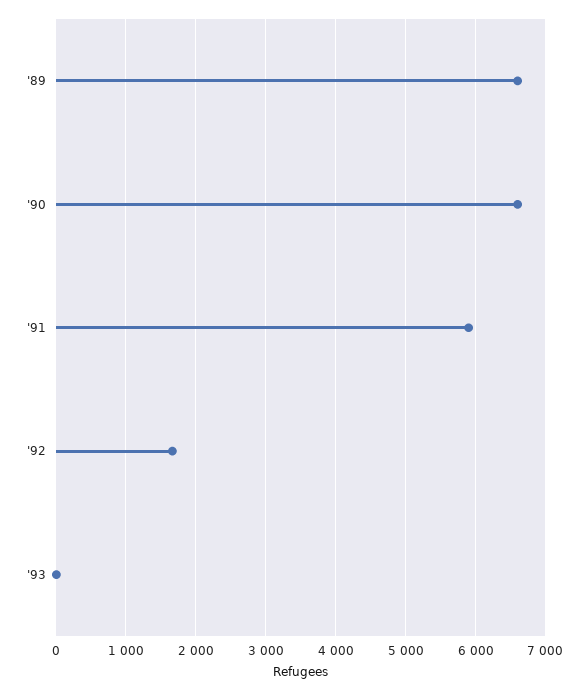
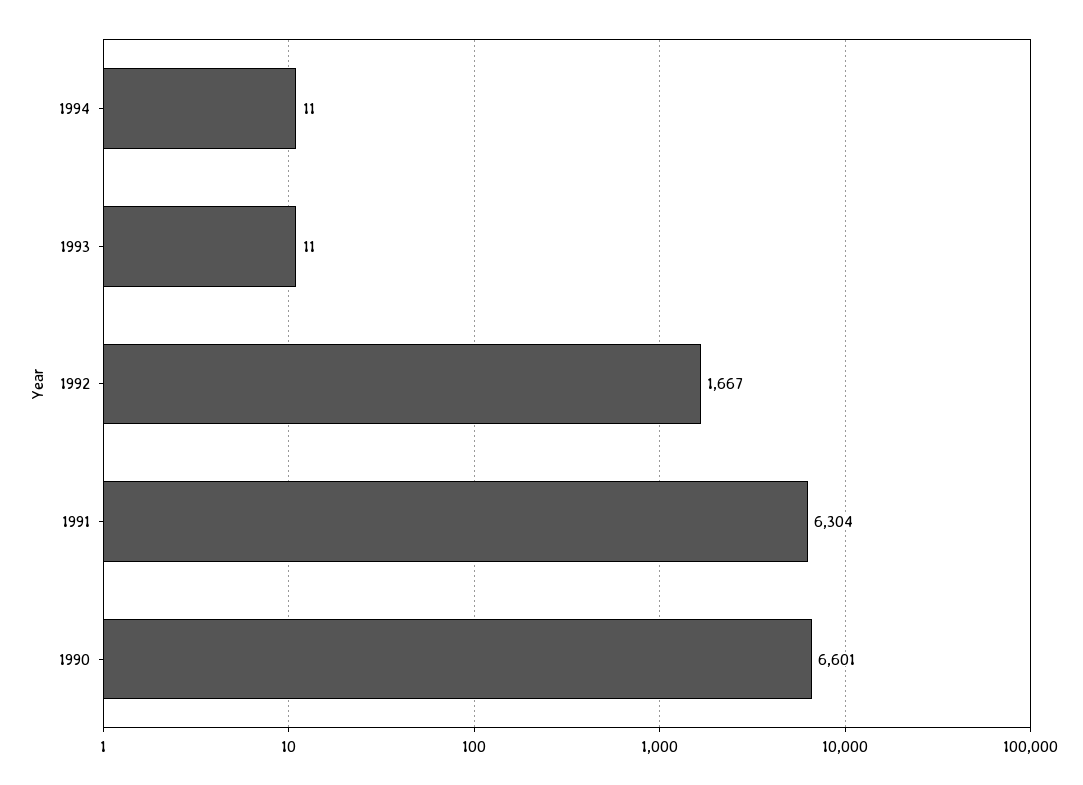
'89: 6600 -> none
'91: 5900 -> 6304
1994: none -> 11

